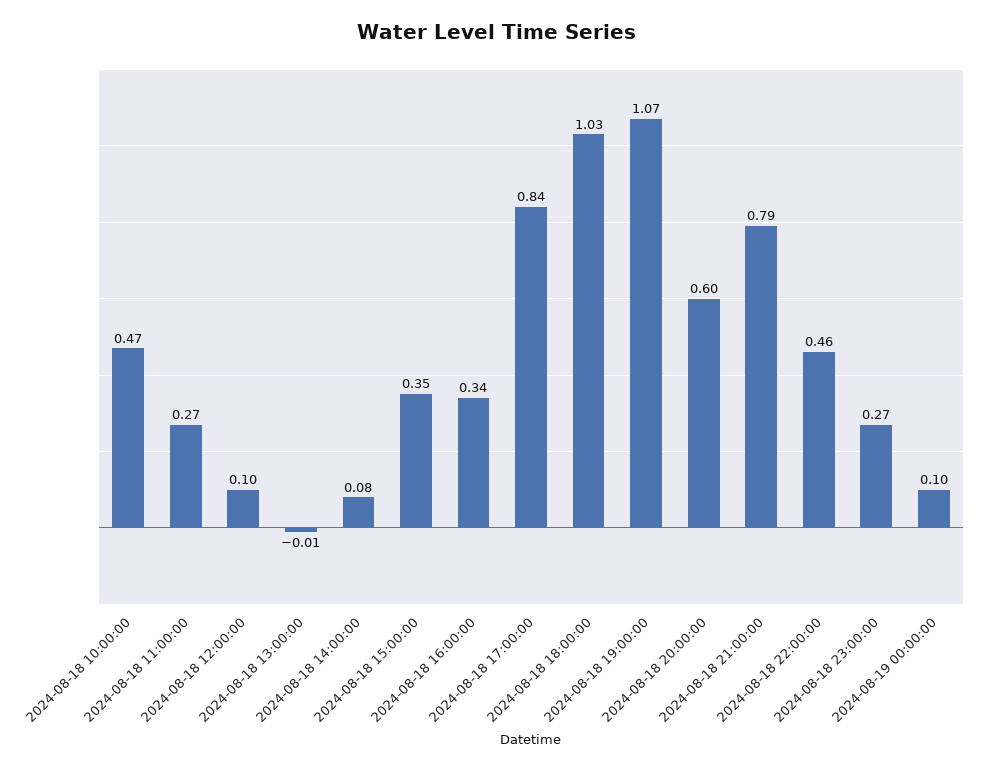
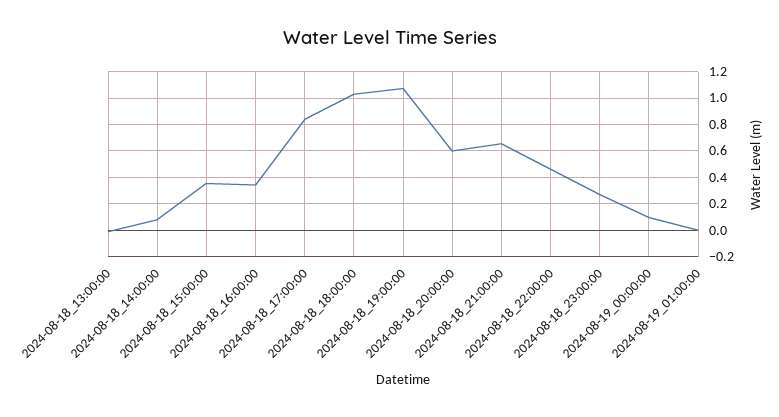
2024-08-18 10:00:00: 0.47 -> none
2024-08-18 11:00:00: 0.27 -> none
2024-08-18 12:00:00: 0.1 -> none
2024-08-18 21:00:00: 0.79 -> 0.65
2024-08-19_01:00:00: none -> 0

